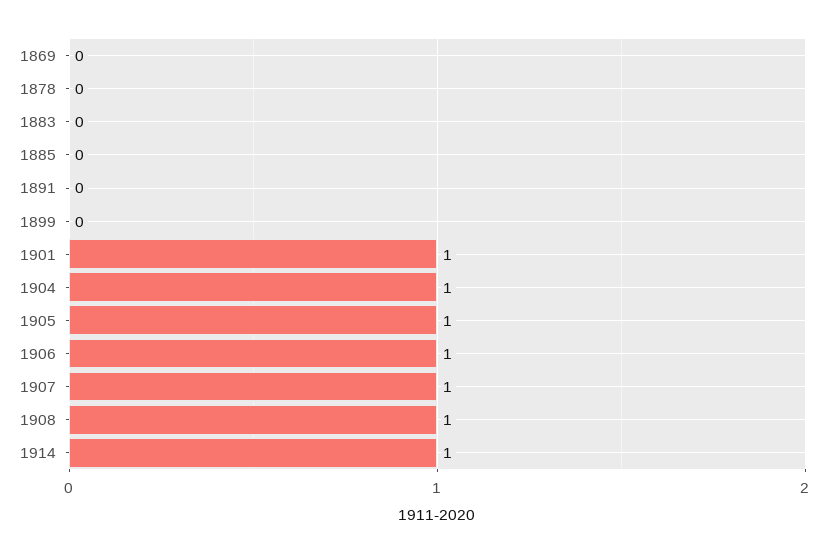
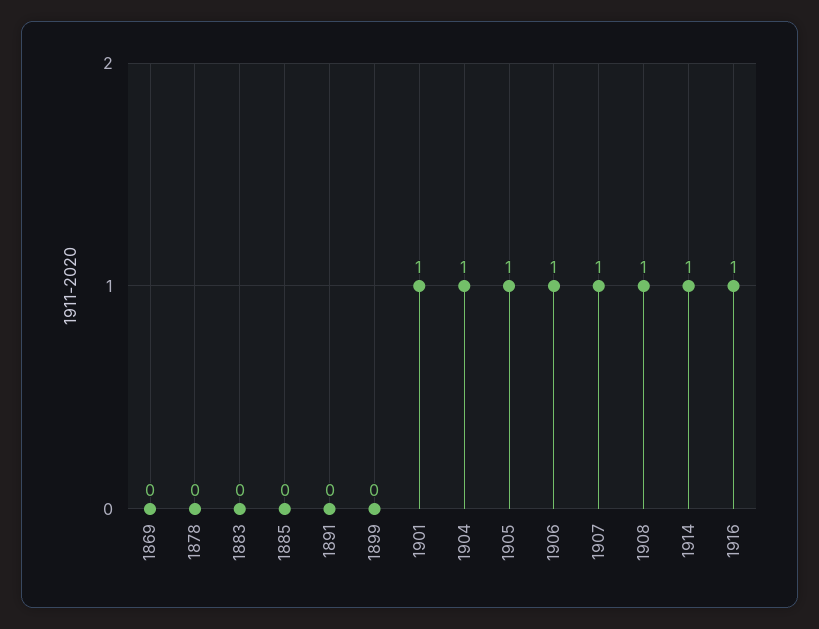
1916: none -> 1

